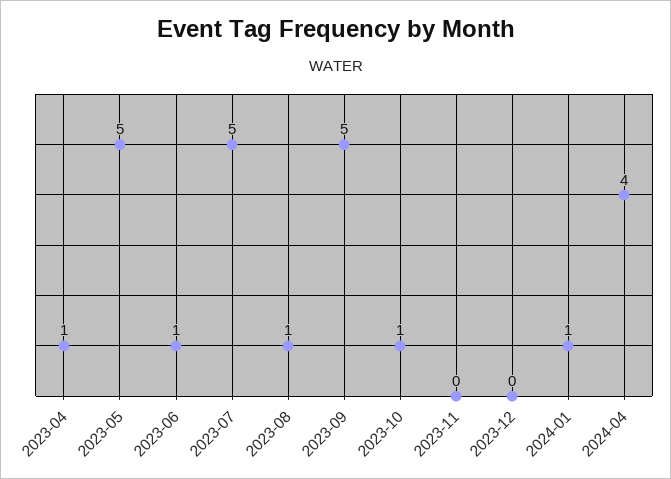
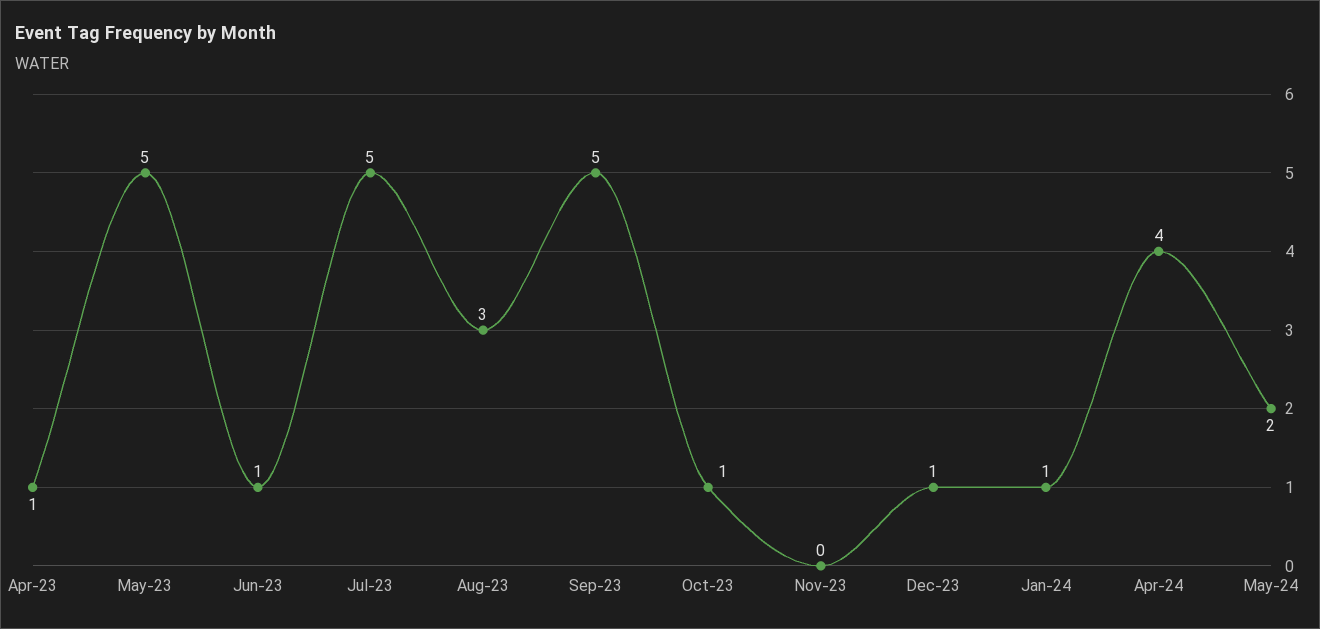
2023-08: 1 -> 3
2023-12: 0 -> 1
May-24: none -> 2

